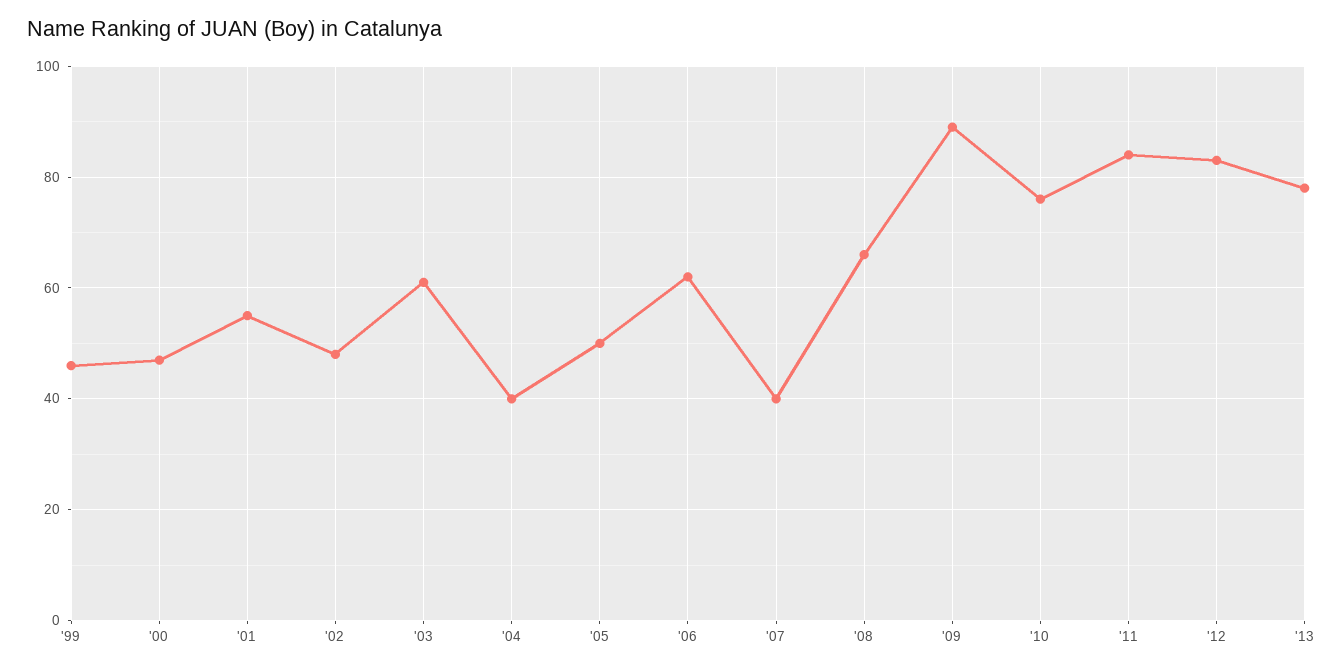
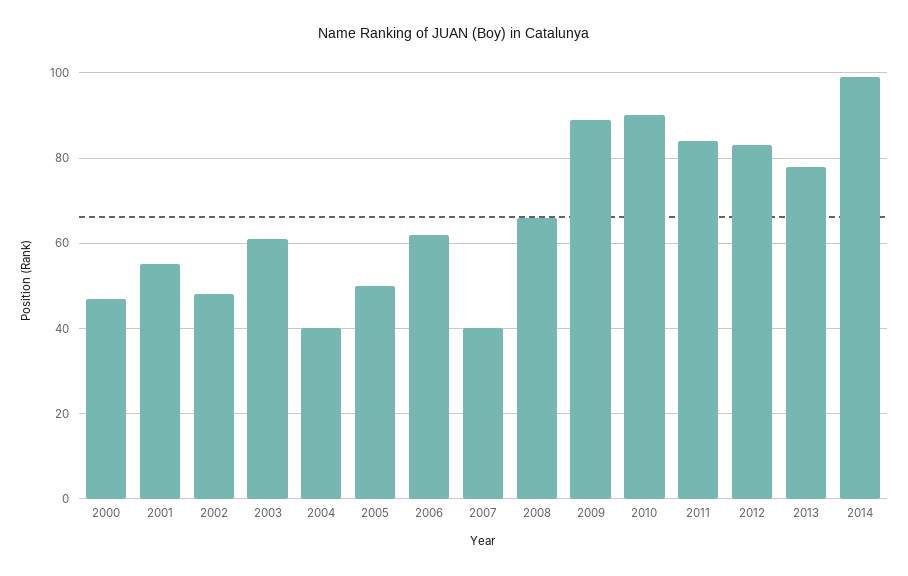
'99: 45 -> none
'10: 75 -> 90
2014: none -> 100

